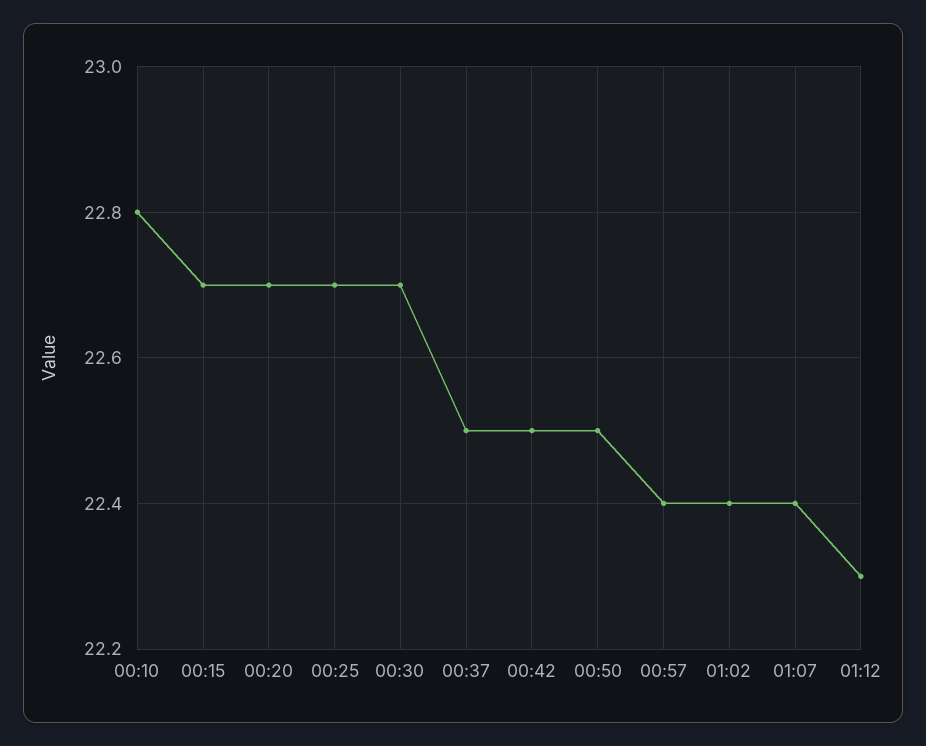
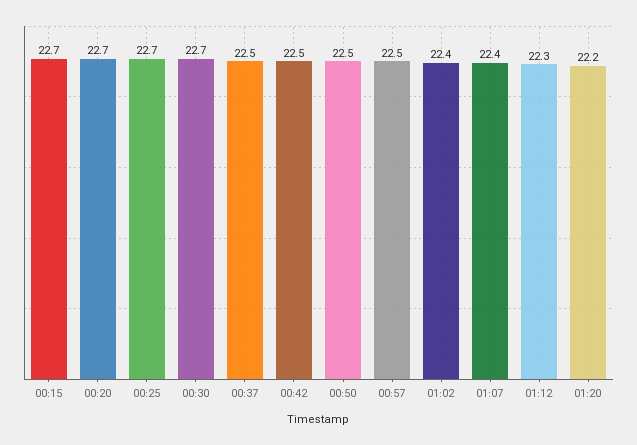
00:10: 22.8 -> none
00:57: 22.4 -> 22.5
01:20: none -> 22.2

